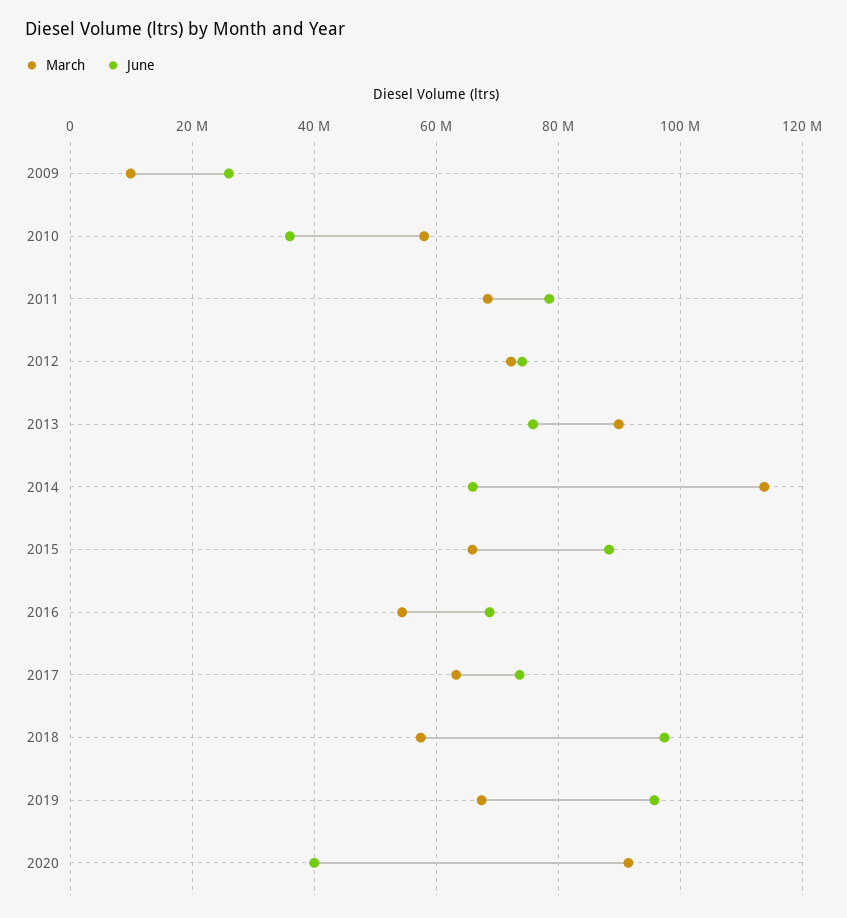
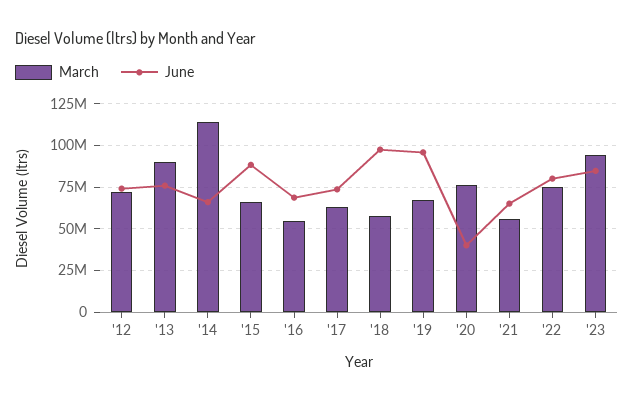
March, 2009: 10000000 -> none
June, 2009: 26000000 -> none
March, 2010: 58000000 -> none
June, 2010: 36000000 -> none
March, 2011: 68000000 -> none
June, 2011: 78000000 -> none
March, 2020: 92000000 -> 75000000
March, '21: none -> 55000000
June, '21: none -> 65000000
March, '22: none -> 75000000
June, '22: none -> 80000000
March, '23: none -> 95000000
June, '23: none -> 85000000

